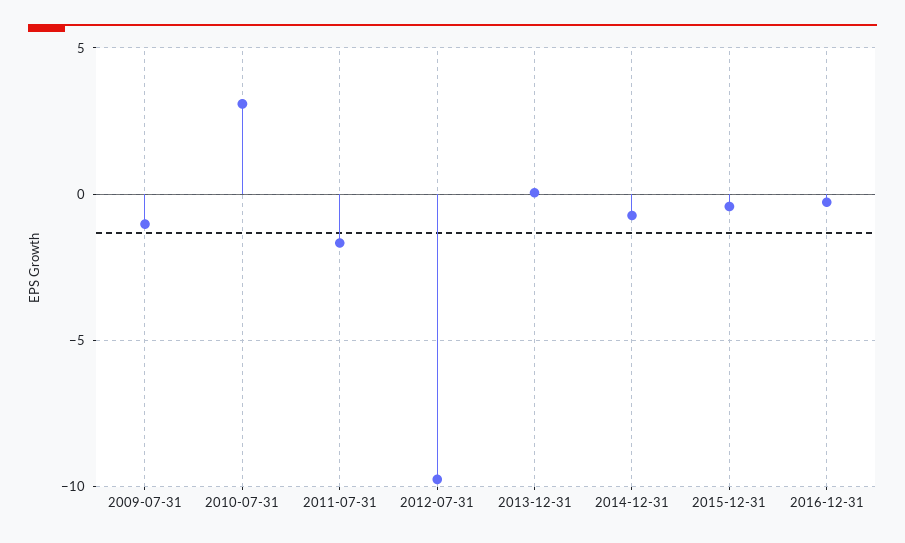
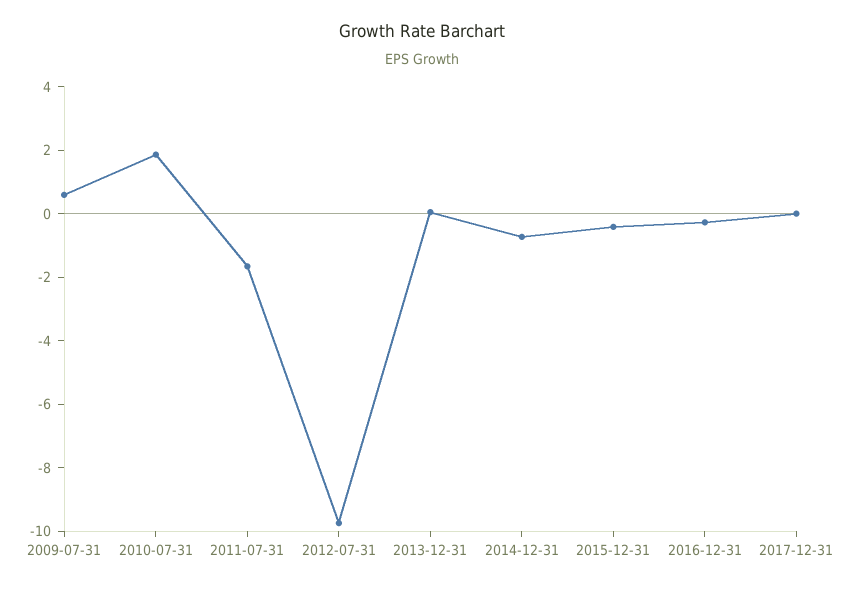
2009-07-31: -1 -> 0.5
2010-07-31: 3 -> 2
2017-12-31: none -> 0

